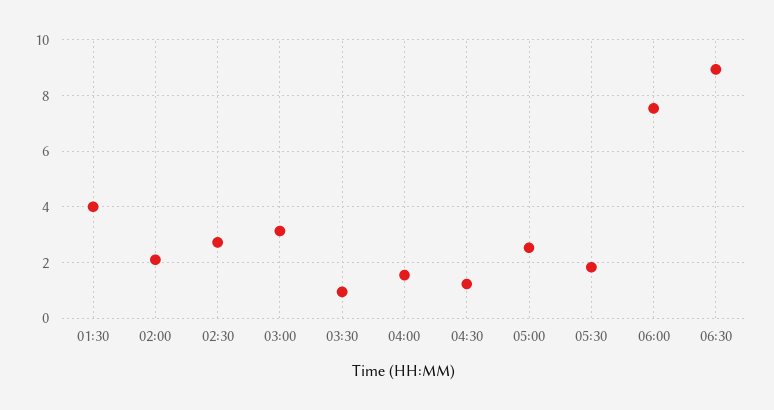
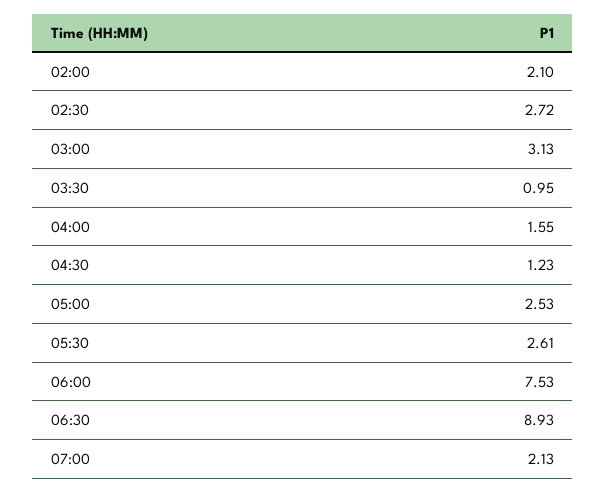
01:30: 4 -> none
05:30: 1.75 -> 2.61
07:00: none -> 2.13

